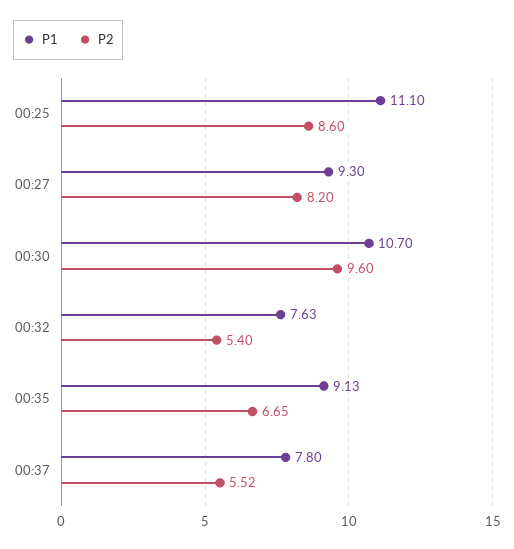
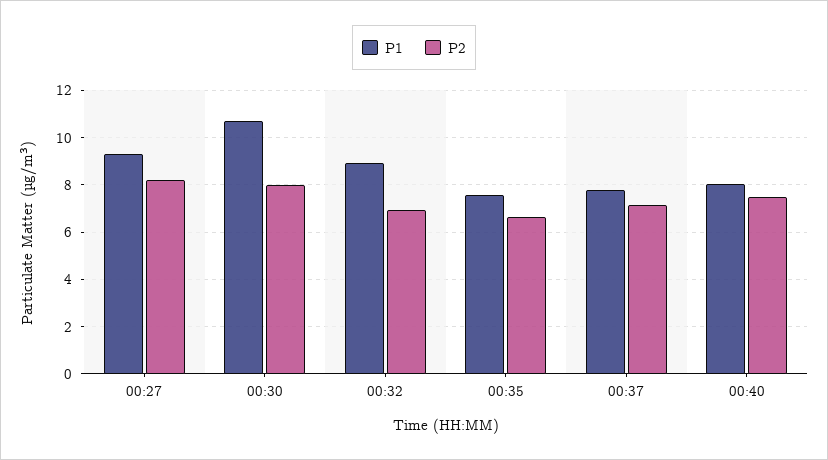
P1, 00:25: 11.1 -> none
P2, 00:25: 8.6 -> none
P2, 00:30: 9.6 -> 8
P1, 00:32: 7.63 -> 9
P2, 00:32: 5.4 -> 7
P1, 00:35: 9.13 -> 7.5
P2, 00:37: 5.52 -> 7
P1, 00:40: none -> 8
P2, 00:40: none -> 7.5

